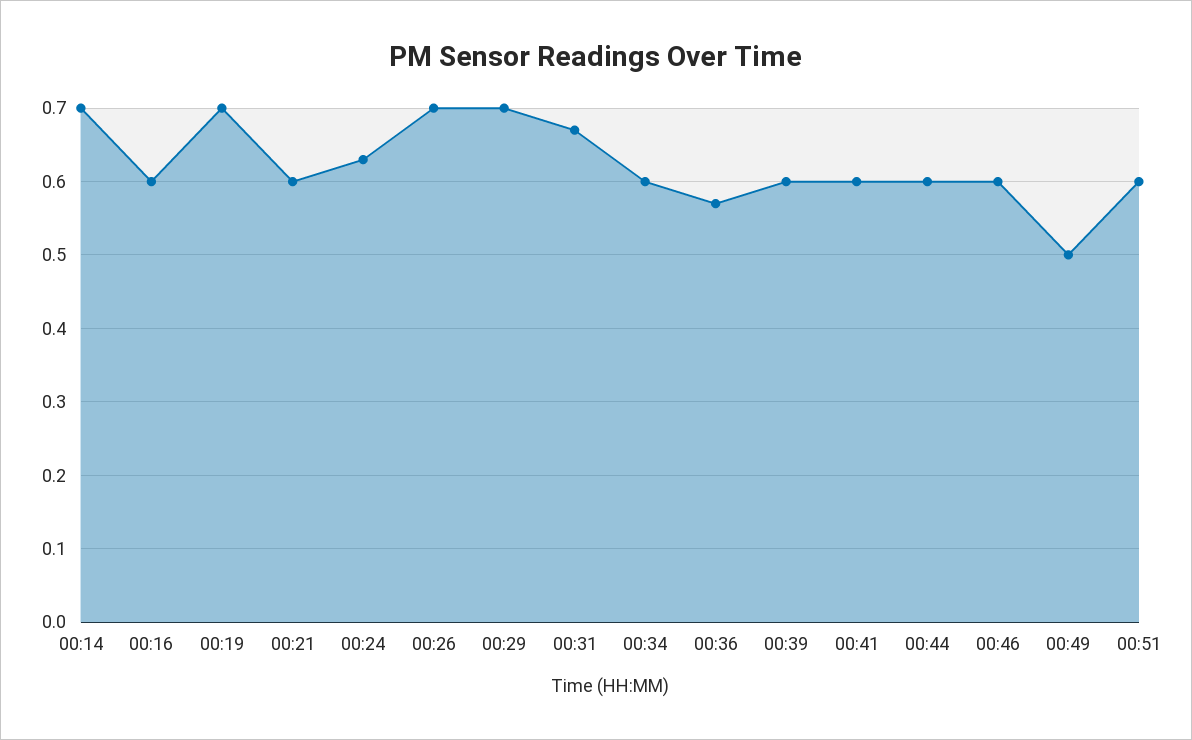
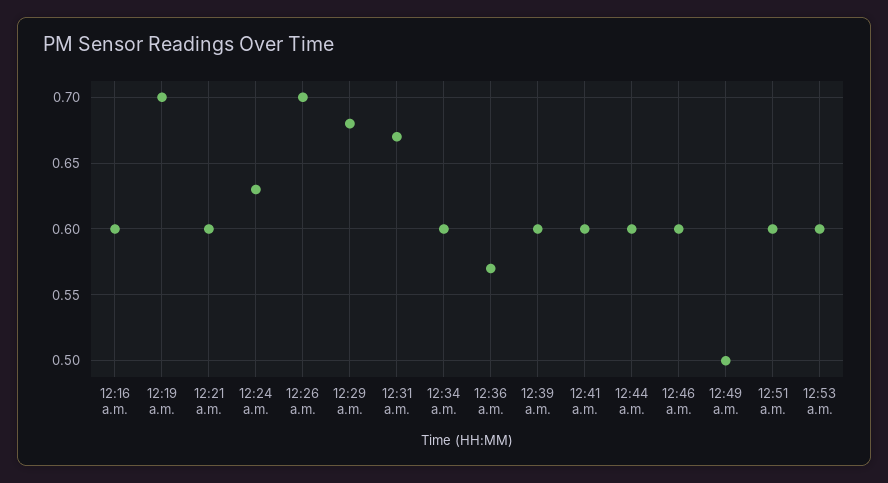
00:14: 0.7 -> none
00:29: 0.7 -> 0.68
12:53 a.m.: none -> 0.6

